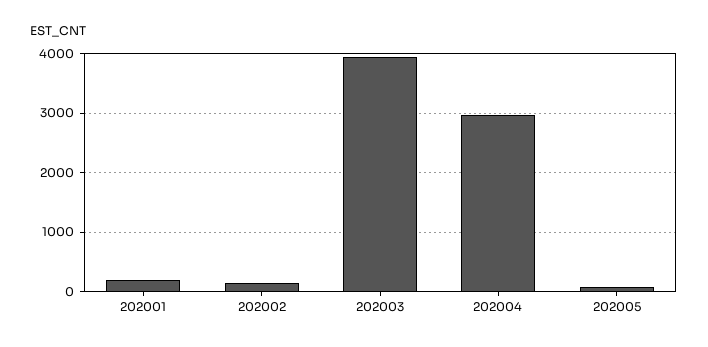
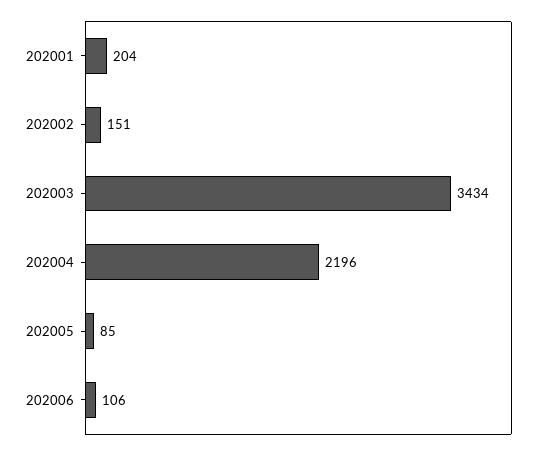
202003: 4000 -> 3434
202004: 3000 -> 2196
202006: none -> 106

